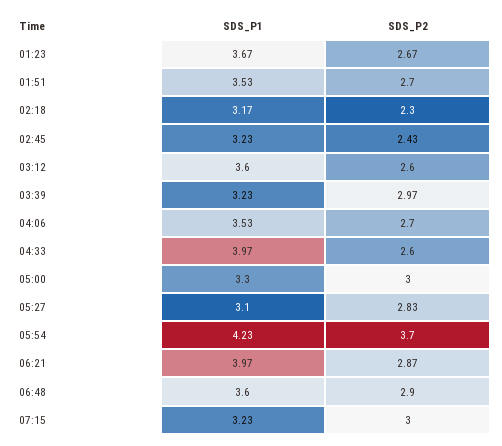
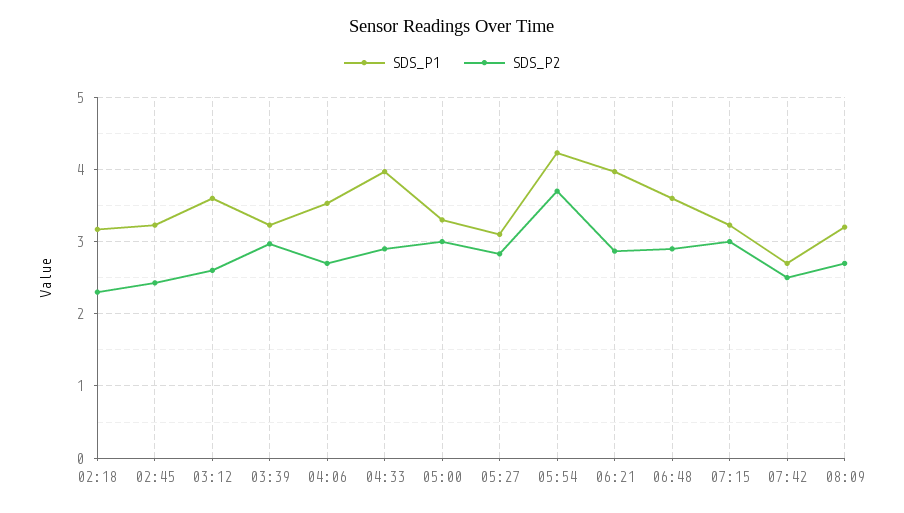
SDS_P1, 01:23: 3.67 -> none
SDS_P2, 01:23: 2.67 -> none
SDS_P1, 01:51: 3.53 -> none
SDS_P2, 01:51: 2.7 -> none
SDS_P2, 04:33: 2.6 -> 2.9
SDS_P1, 07:42: none -> 2.7
SDS_P2, 07:42: none -> 2.5
SDS_P1, 08:09: none -> 3.2
SDS_P2, 08:09: none -> 2.7

